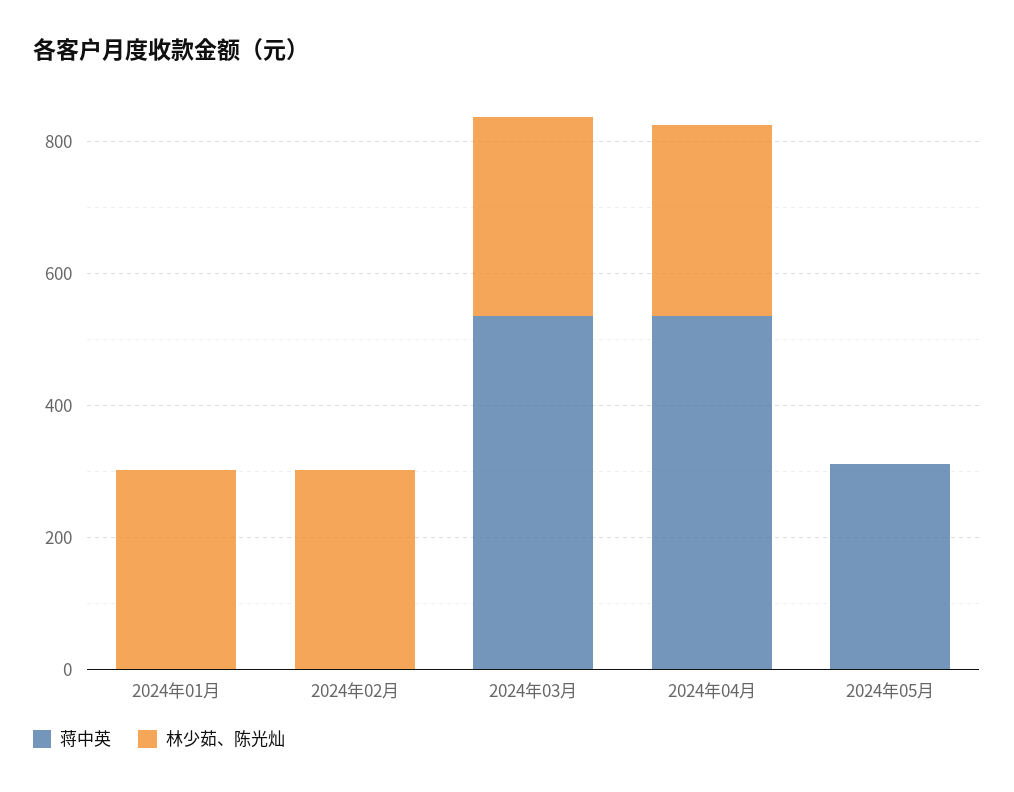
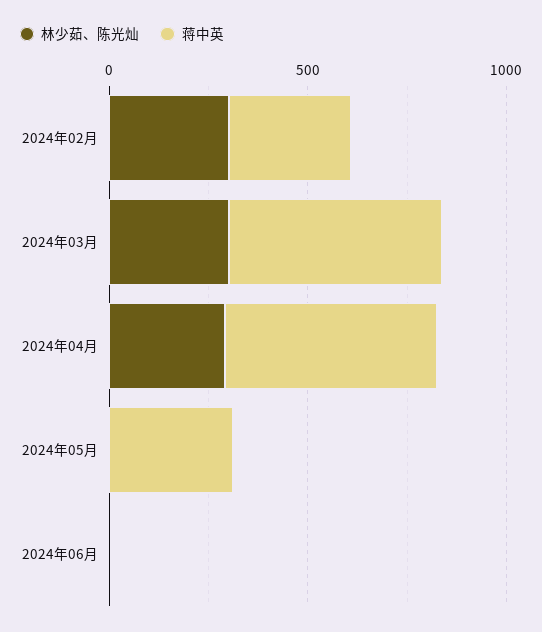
蒋中英, 2024年01月: 0 -> none
林少茹、陈光灿, 2024年01月: 300 -> none
蒋中英, 2024年02月: 0 -> 300
林少茹、陈光灿, 2024年06月: none -> 0
蒋中英, 2024年06月: none -> 0

